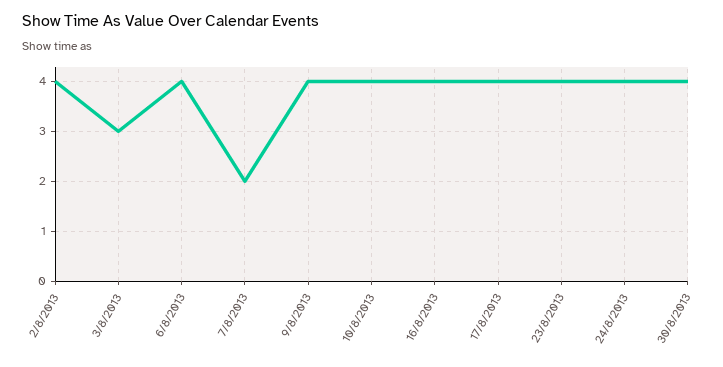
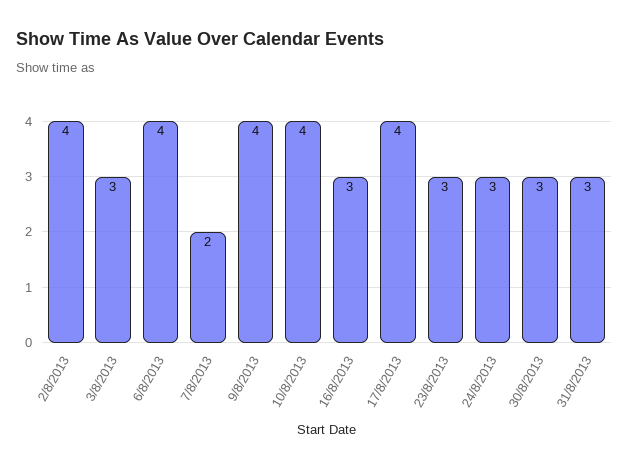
16/8/2013: 4 -> 3
23/8/2013: 4 -> 3
24/8/2013: 4 -> 3
30/8/2013: 4 -> 3
31/8/2013: none -> 3

